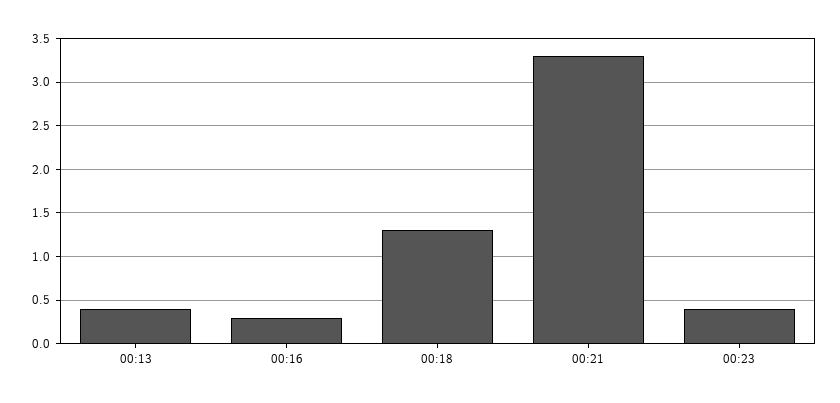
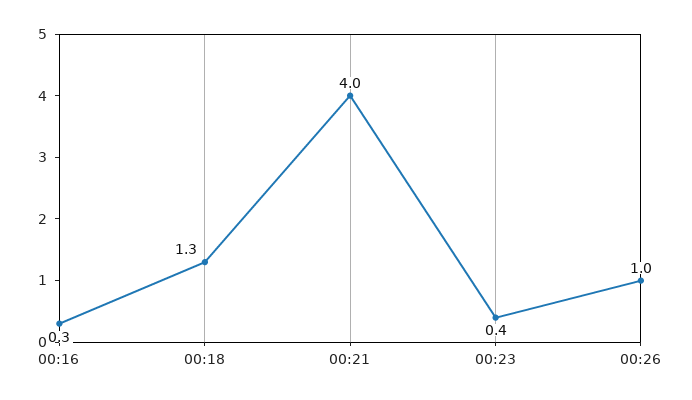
00:13: 0.4 -> none
00:21: 3.3 -> 4
00:26: none -> 1

